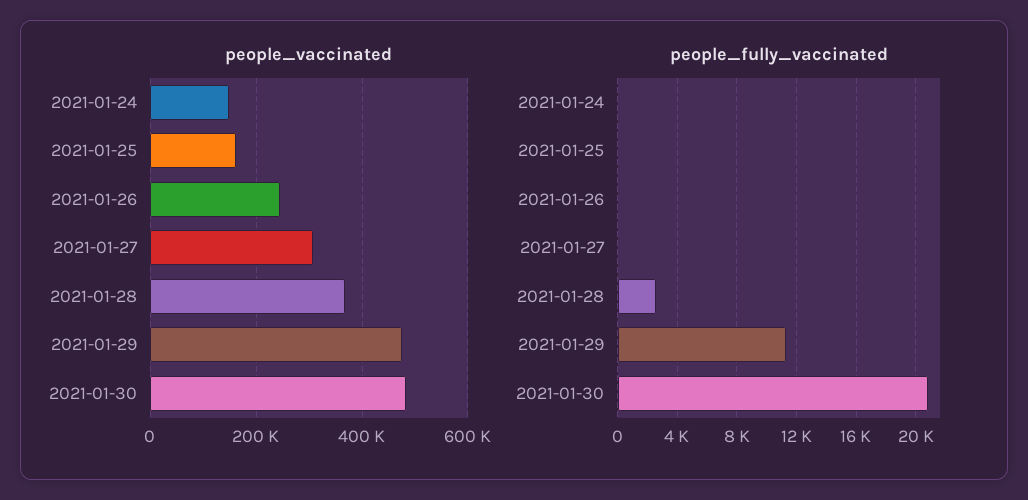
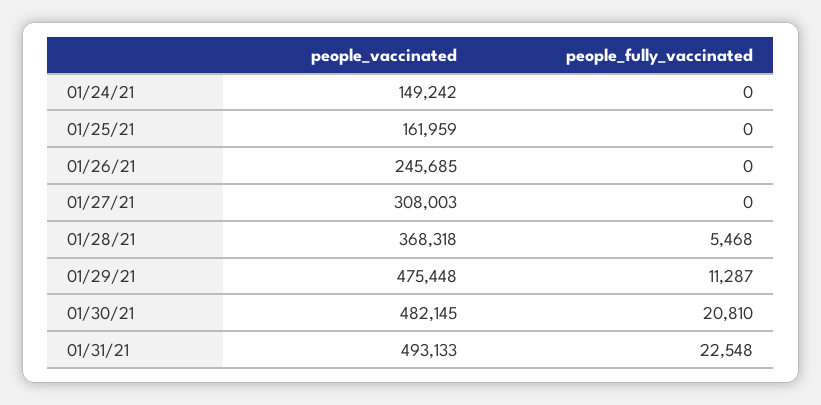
people_fully_vaccinated, 2021-01-28: 2500 -> 5468
people_vaccinated, 01/31/21: none -> 493133
people_fully_vaccinated, 01/31/21: none -> 22548

